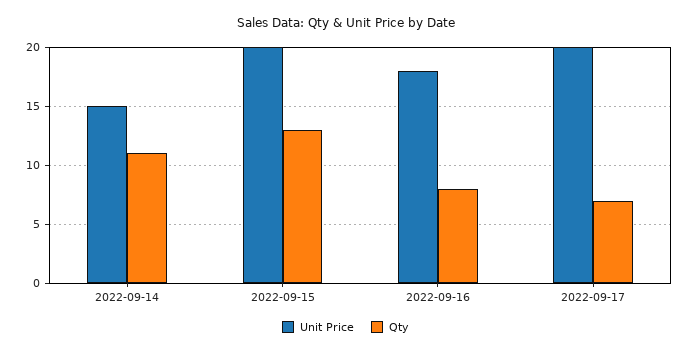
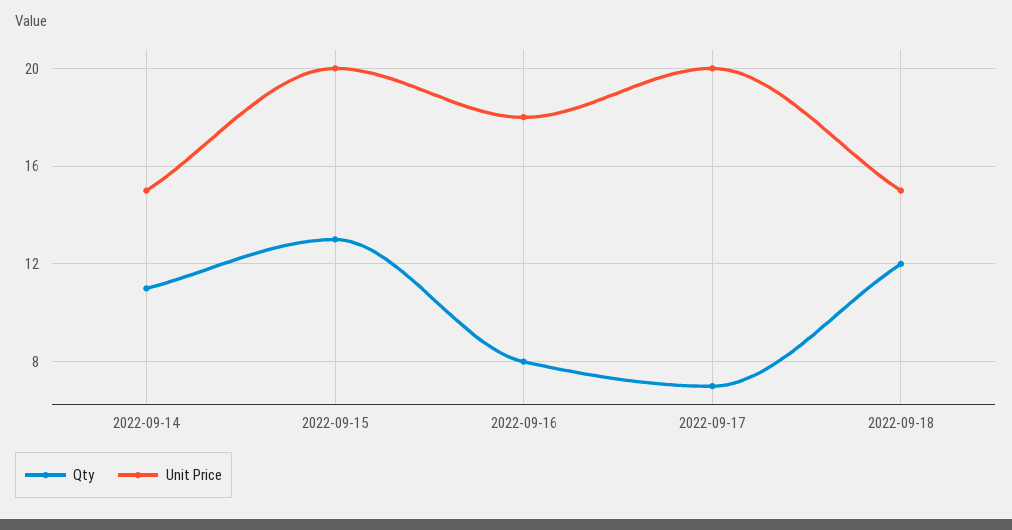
Qty, 2022-09-18: none -> 12
Unit Price, 2022-09-18: none -> 15

